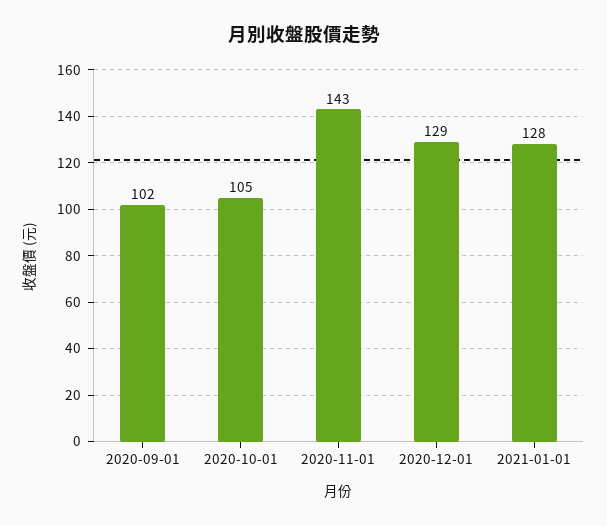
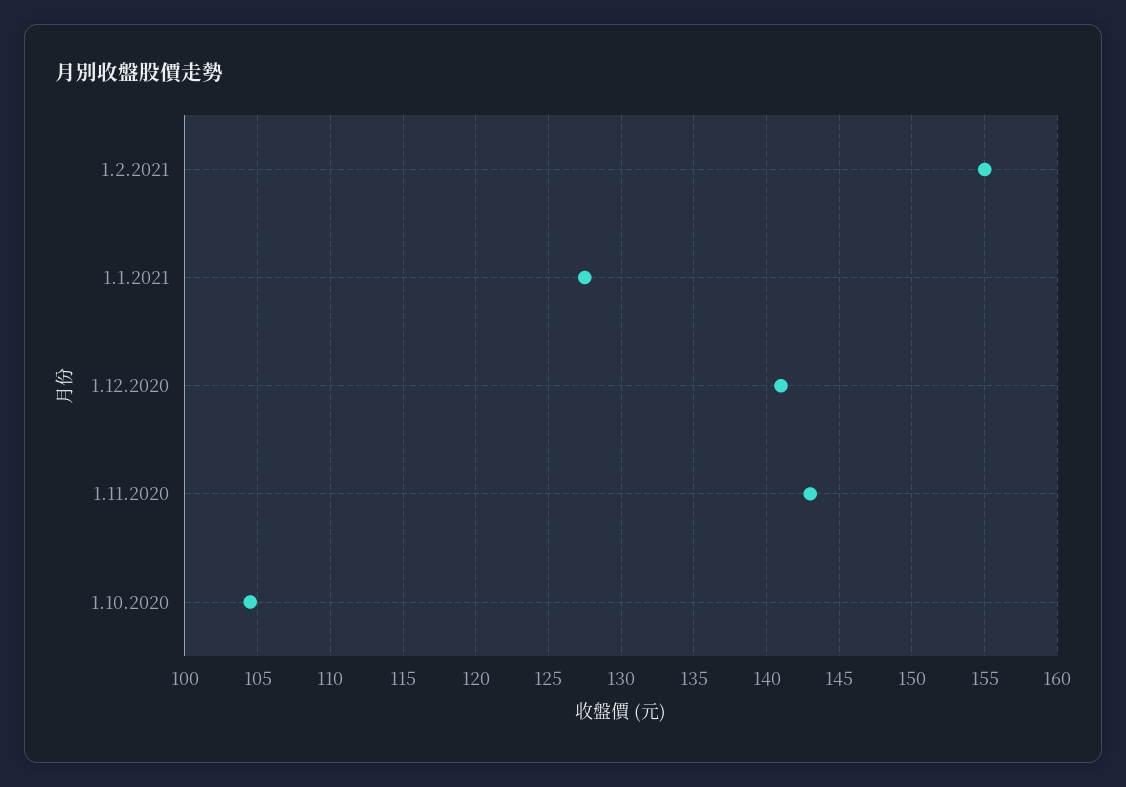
2020-09-01: 102 -> none
2020-12-01: 129 -> 141
1.2.2021: none -> 155

